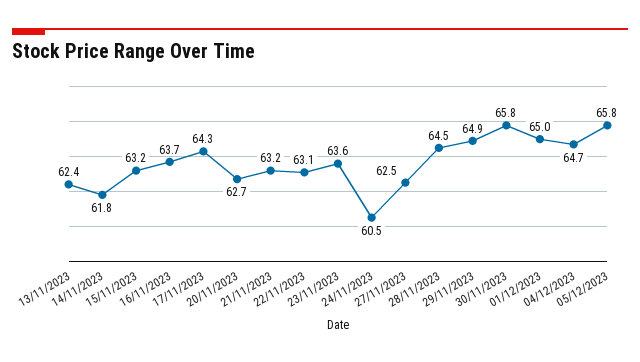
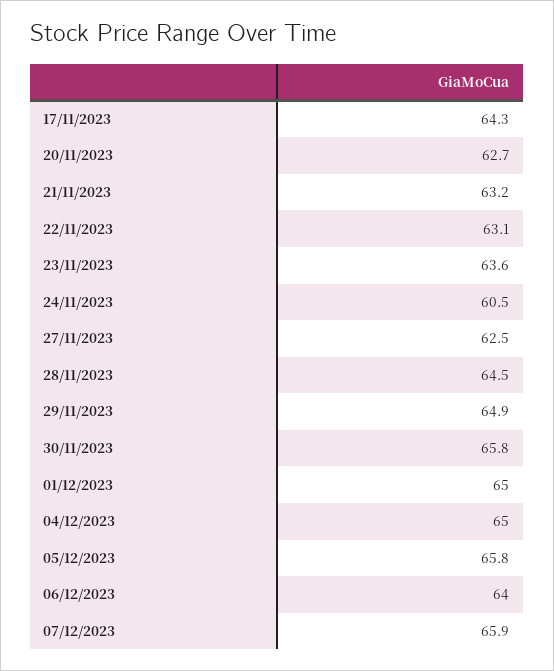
13/11/2023: 62.4 -> none
14/11/2023: 61.8 -> none
15/11/2023: 63.2 -> none
16/11/2023: 63.7 -> none
04/12/2023: 64.7 -> 65
06/12/2023: none -> 64
07/12/2023: none -> 65.9

